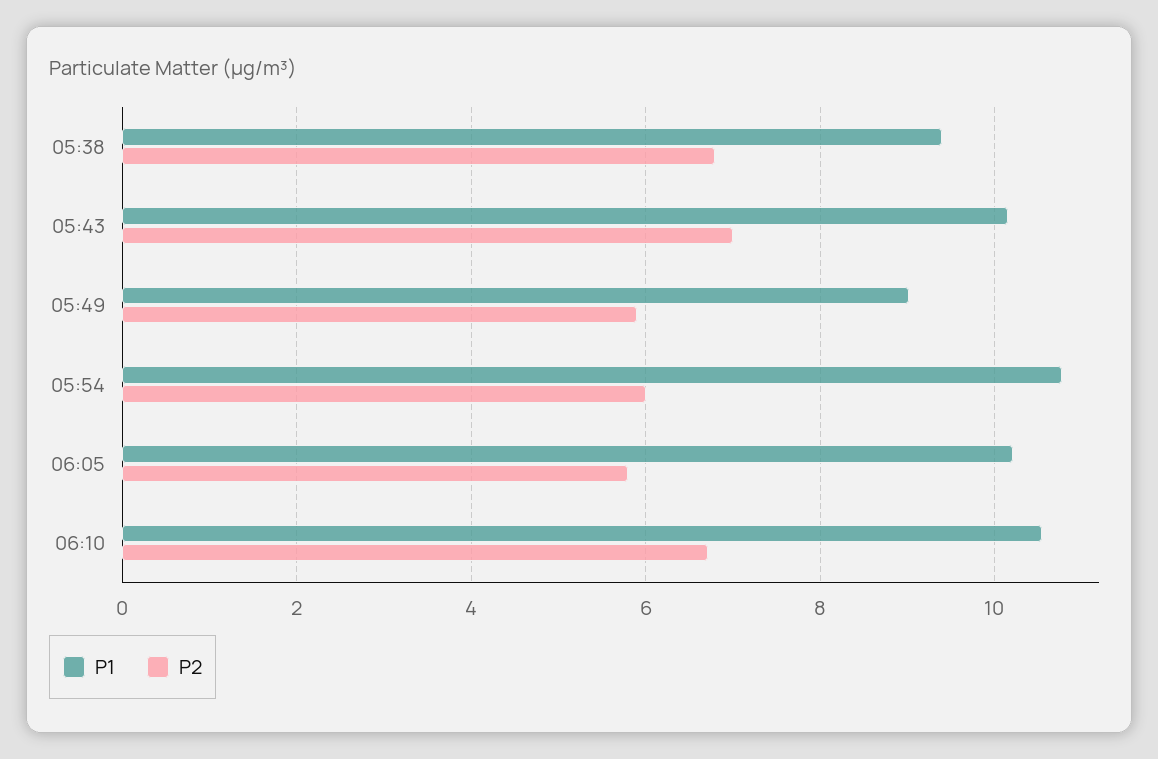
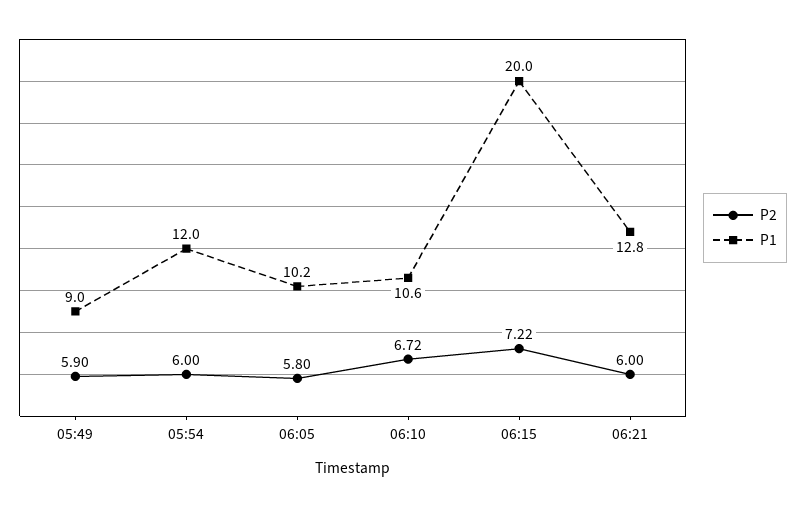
P1, 05:38: 9.4 -> none
P2, 05:38: 6.8 -> none
P1, 05:43: 10.2 -> none
P2, 05:43: 7 -> none
P1, 05:54: 10.8 -> 12
P2, 06:15: none -> 7.22
P1, 06:15: none -> 20
P2, 06:21: none -> 6
P1, 06:21: none -> 12.8

